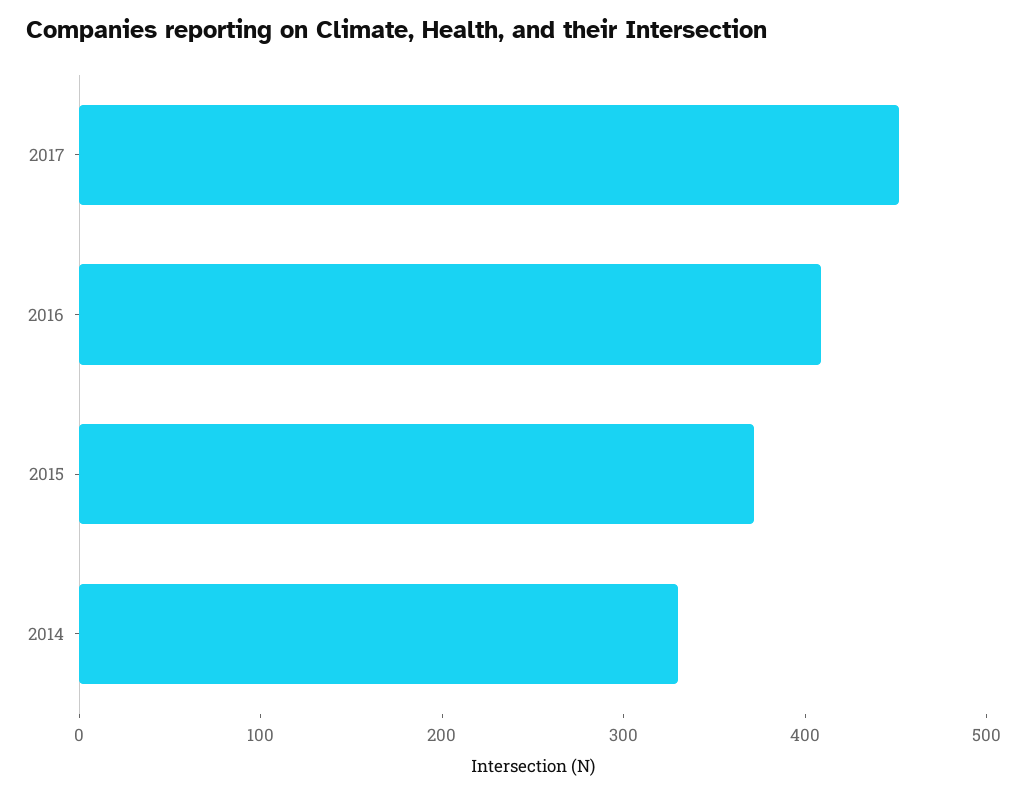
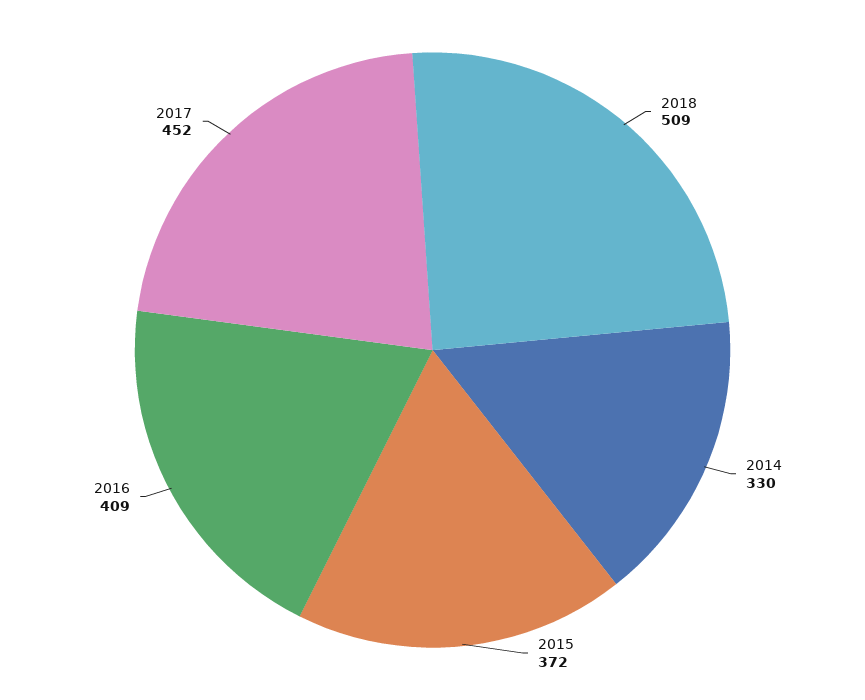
2018: none -> 509

